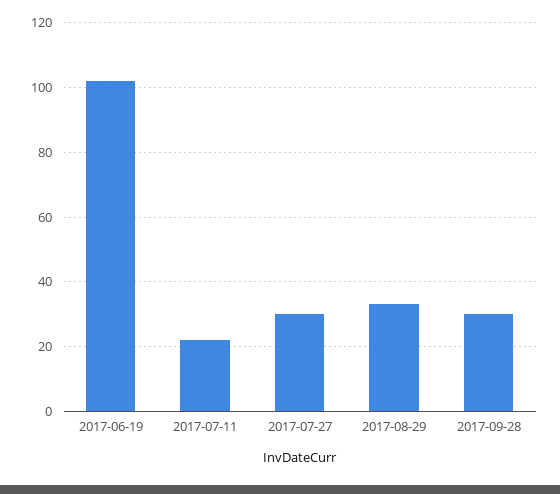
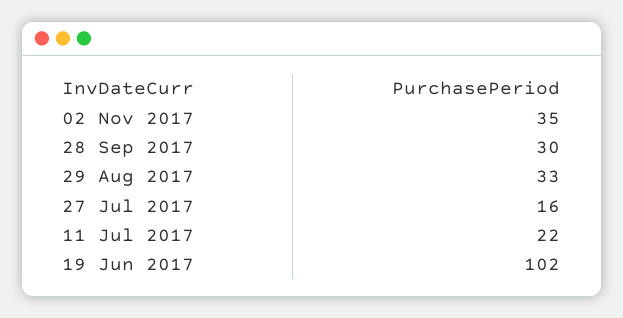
2017-07-27: 30 -> 16
02 Nov 2017: none -> 35

